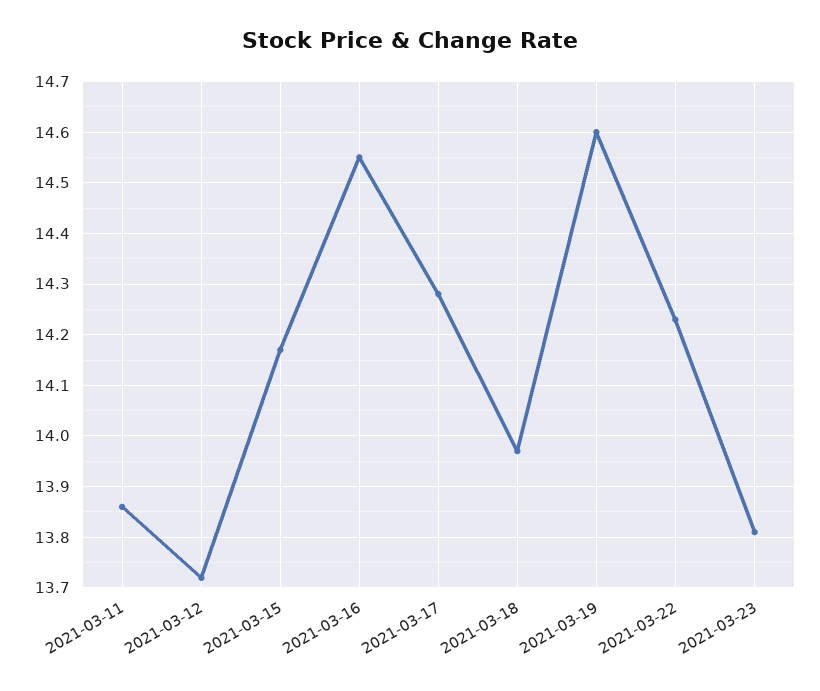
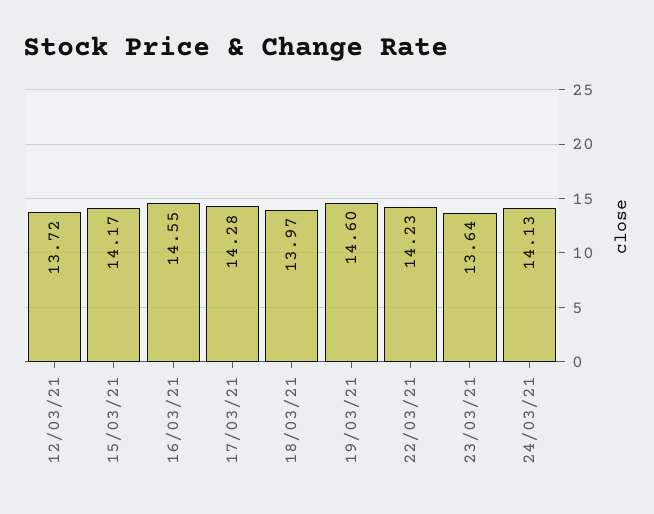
2021-03-11: 13.85 -> none
2021-03-23: 13.8 -> 13.64
24/03/21: none -> 14.13

